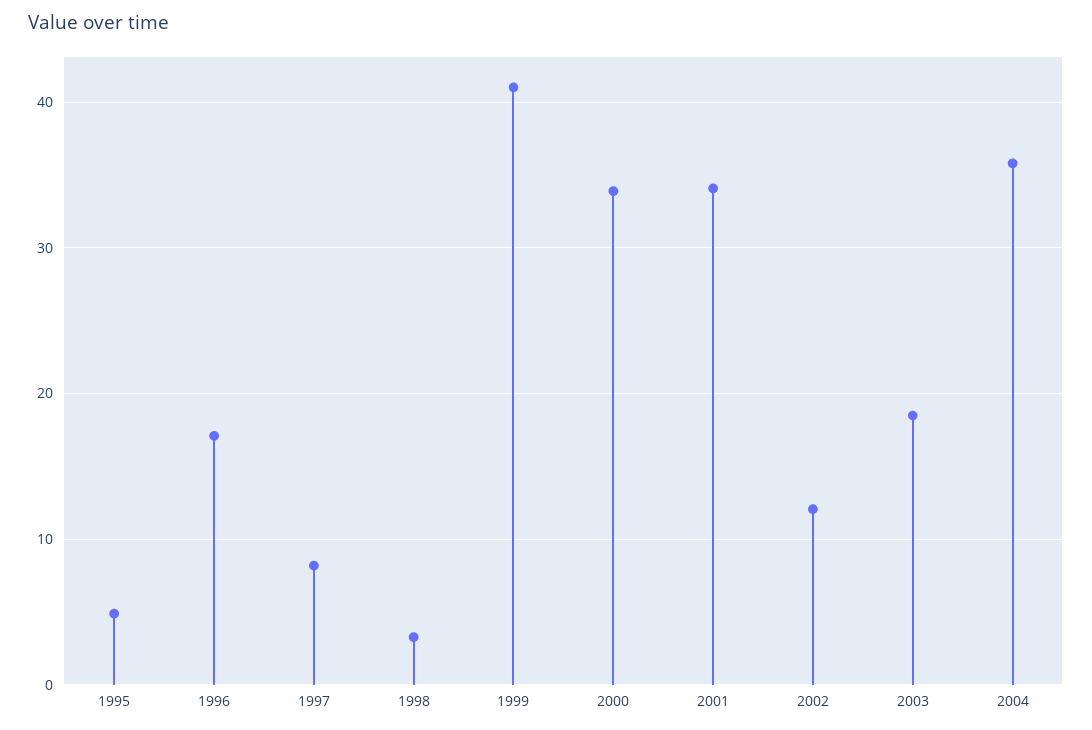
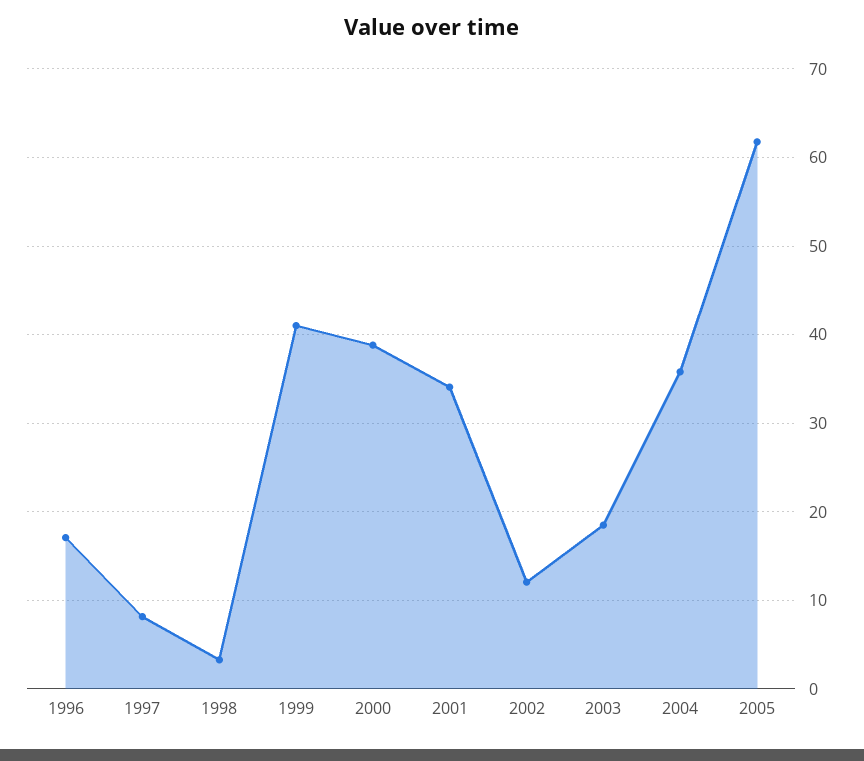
1995: 5 -> none
2000: 34 -> 39
2005: none -> 62

